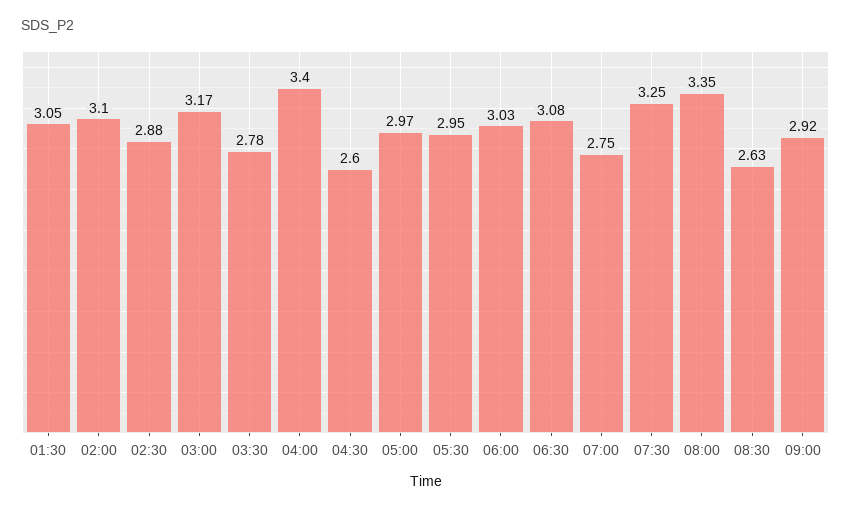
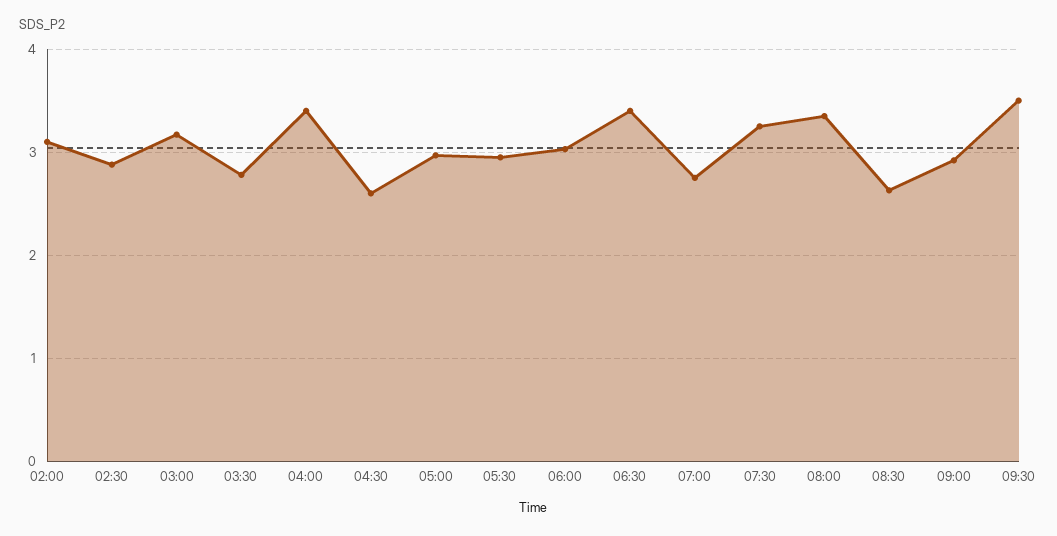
01:30: 3.05 -> none
06:30: 3.08 -> 3.4
09:30: none -> 3.5

